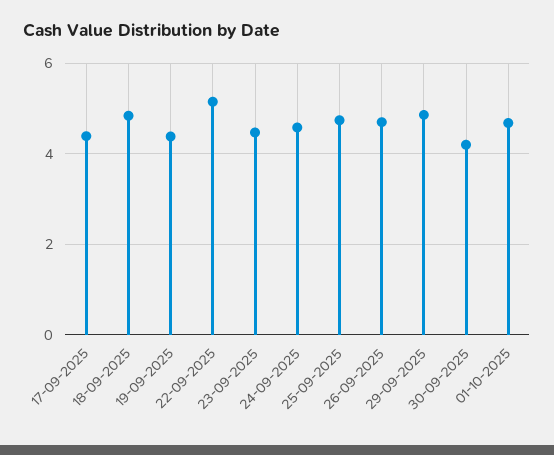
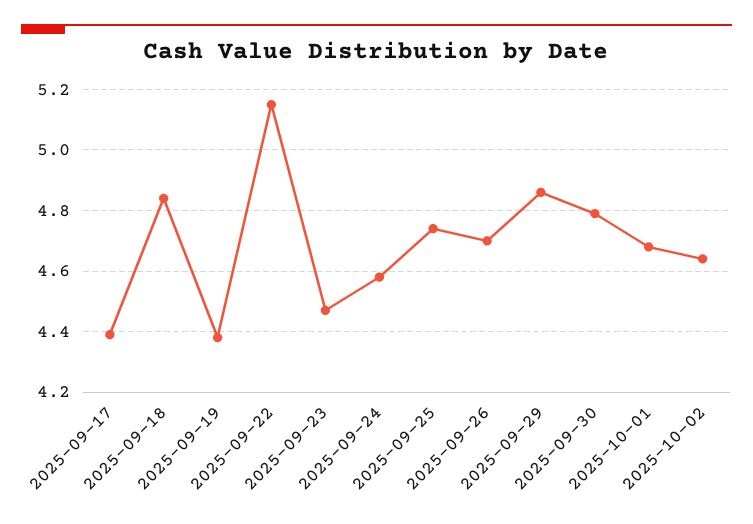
30-09-2025: 4.2 -> 4.8
2025-10-02: none -> 4.65

